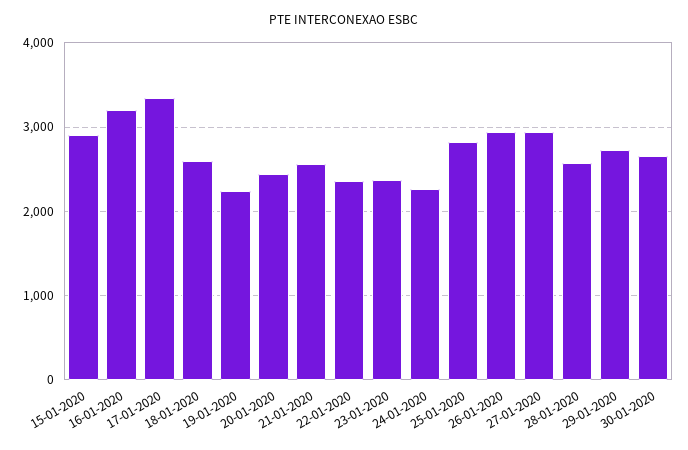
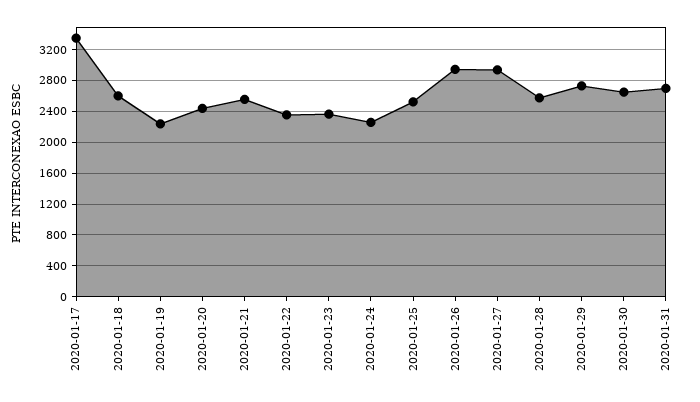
15-01-2020: 2900 -> none
16-01-2020: 3200 -> none
25-01-2020: 2800 -> 2500
2020-01-31: none -> 2700

